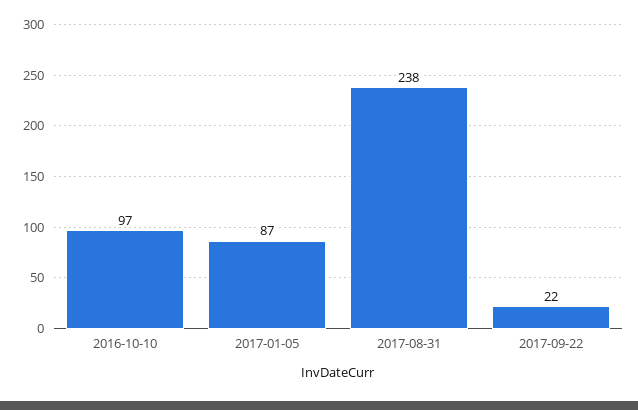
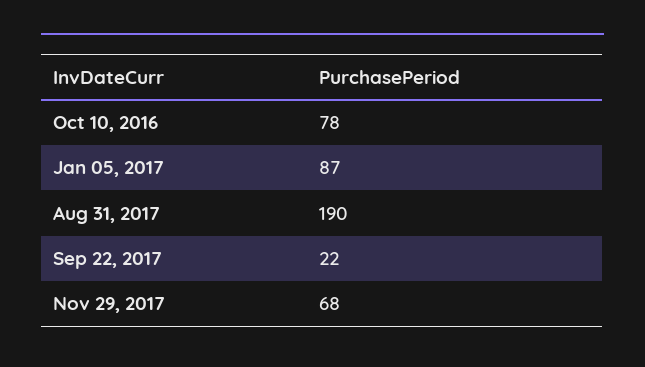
2016-10-10: 97 -> 78
2017-08-31: 238 -> 190
Nov 29, 2017: none -> 68

